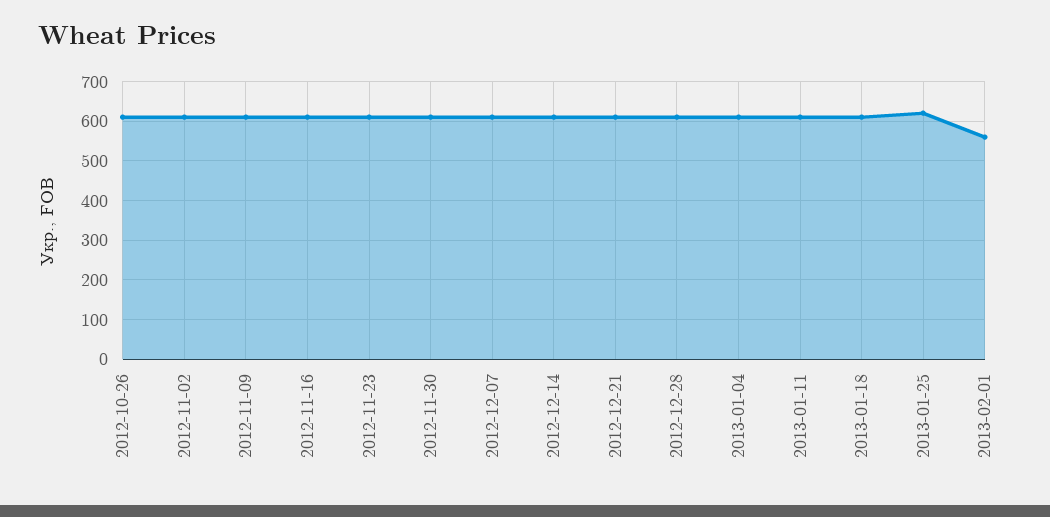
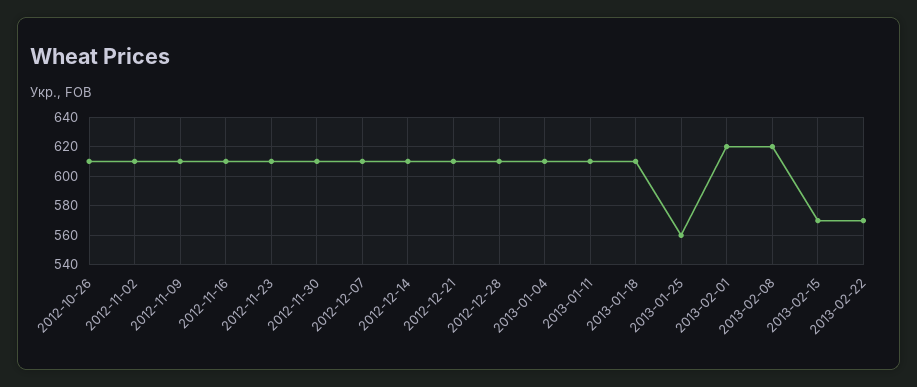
2013-01-25: 620 -> 560
2013-02-01: 560 -> 620
2013-02-08: none -> 620
2013-02-15: none -> 570
2013-02-22: none -> 570

